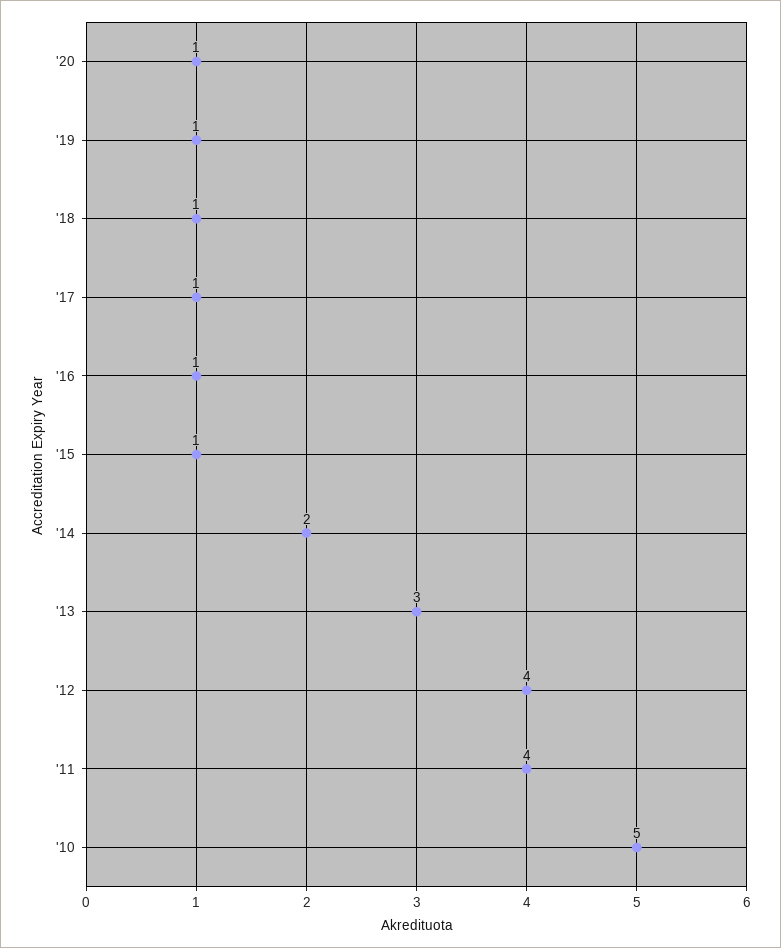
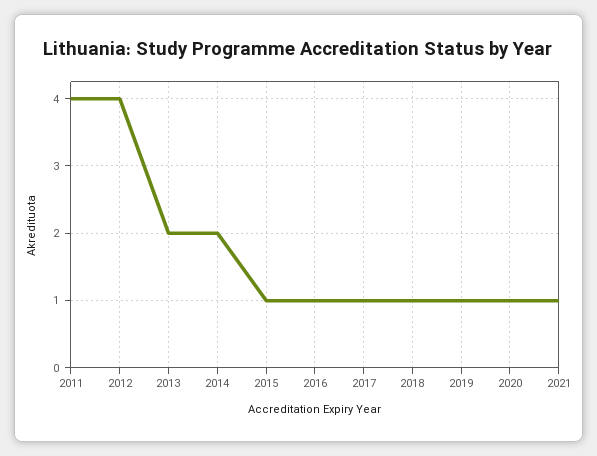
'13: 3 -> 2
'10: 5 -> none
2021: none -> 1

